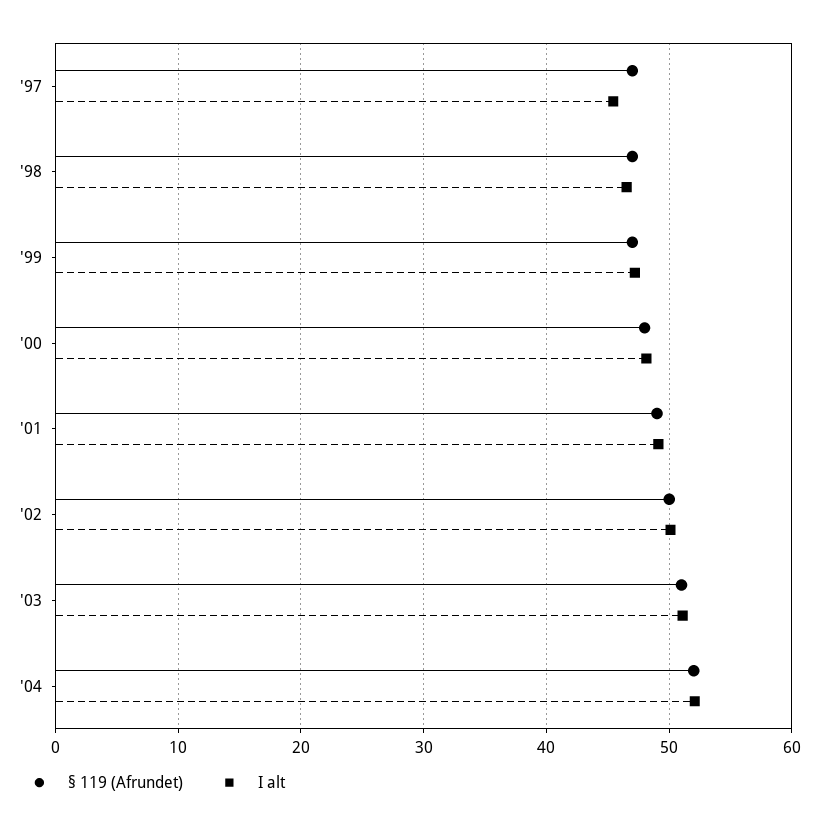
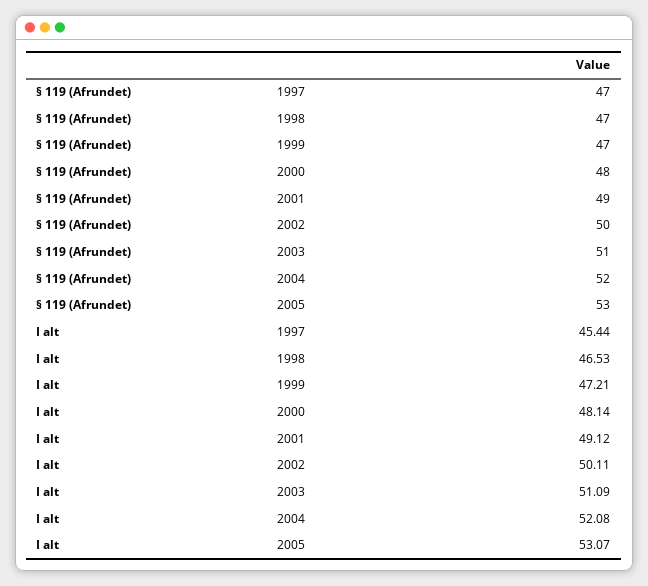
§ 119 (Afrundet), 2005: none -> 53
I alt, 2005: none -> 53.07

